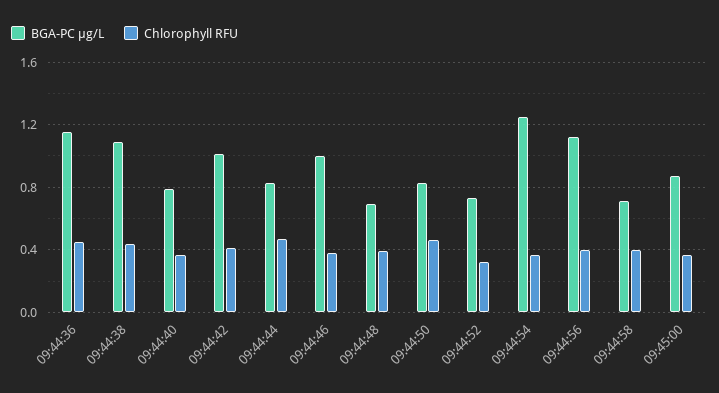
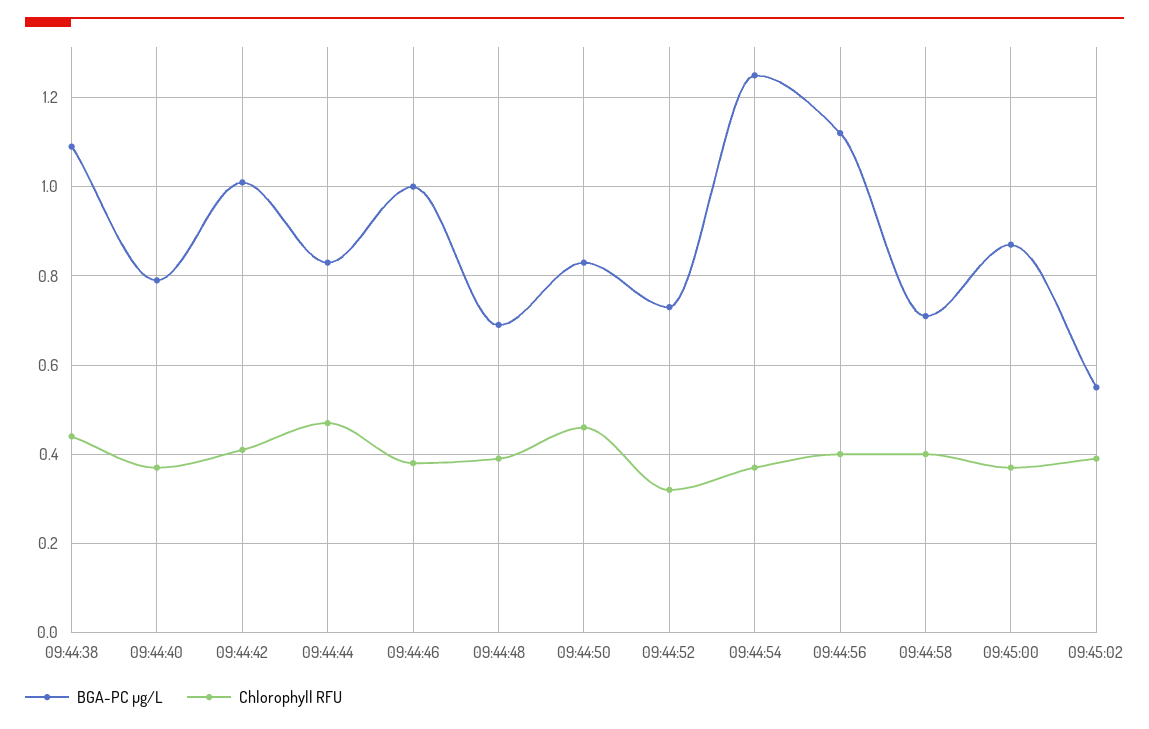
BGA-PC µg/L, 09:44:36: 1.15 -> none
Chlorophyll RFU, 09:44:36: 0.45 -> none
BGA-PC µg/L, 09:45:02: none -> 0.55
Chlorophyll RFU, 09:45:02: none -> 0.4

